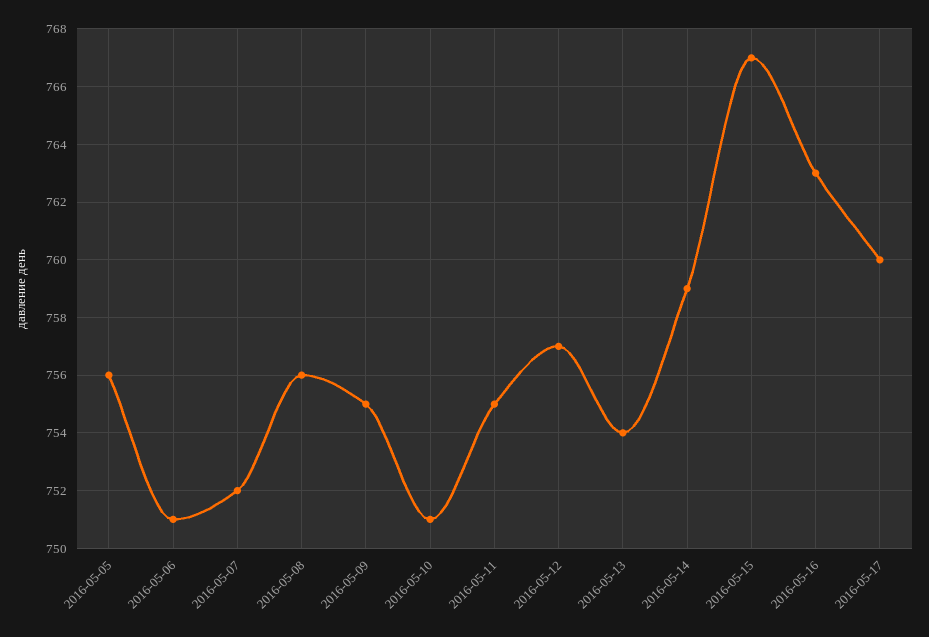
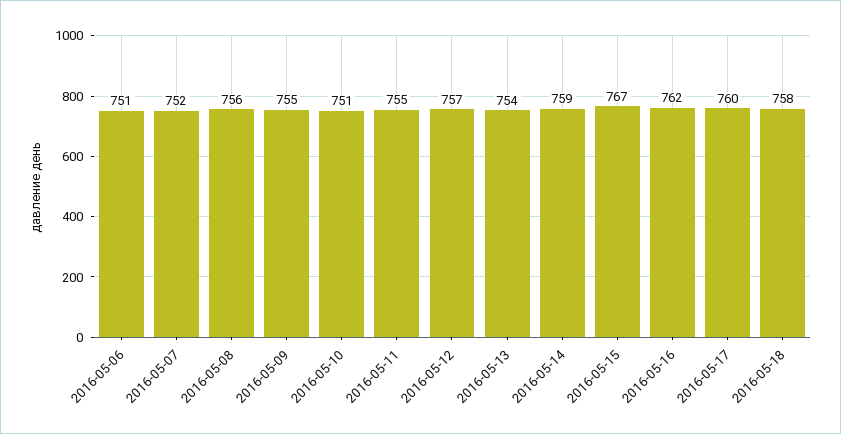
2016-05-05: 756 -> none
2016-05-16: 763 -> 762
2016-05-18: none -> 758

